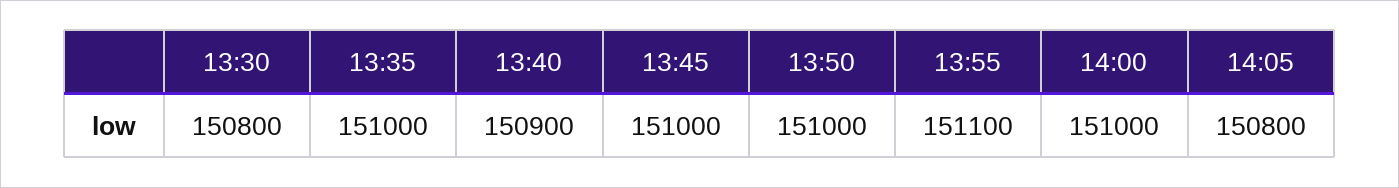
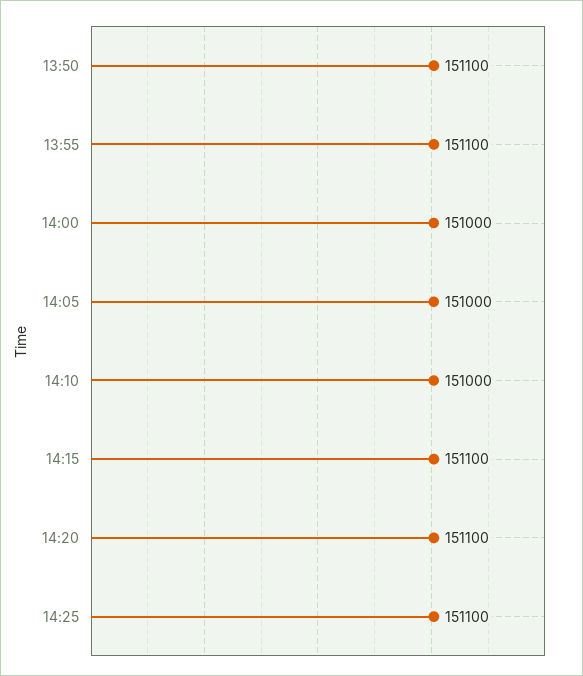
13:30: 150800 -> none
13:35: 151000 -> none
13:40: 150900 -> none
13:45: 151000 -> none
13:50: 151000 -> 151100
14:05: 150800 -> 151000
14:10: none -> 151000
14:15: none -> 151100
14:20: none -> 151100
14:25: none -> 151100

